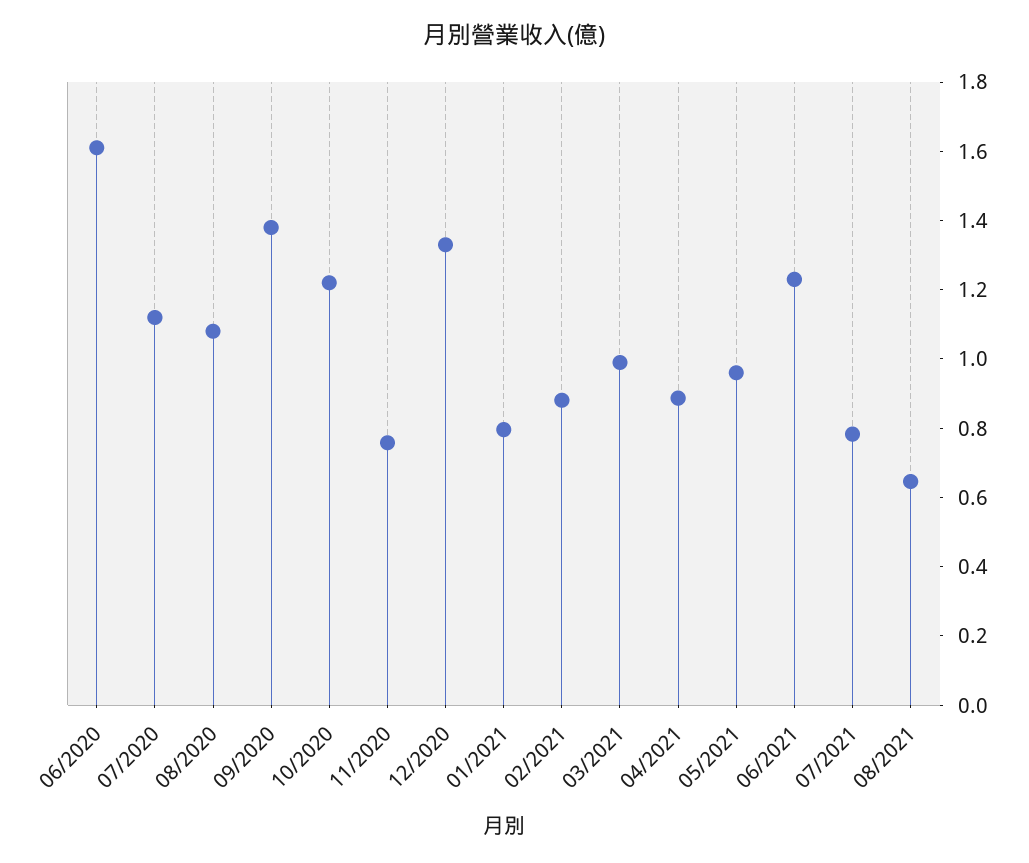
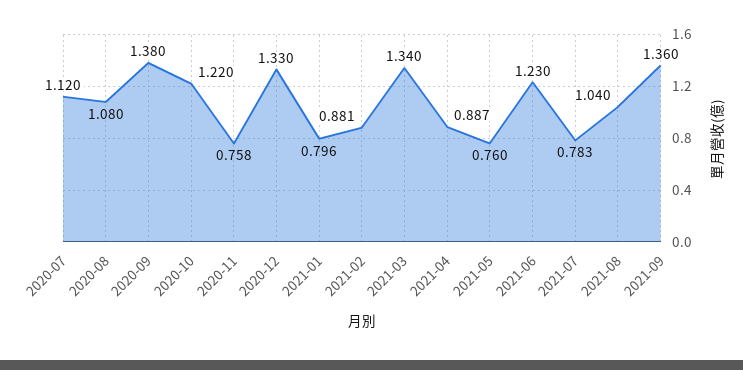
06/2020: 1.6 -> none
03/2021: 1 -> 1.34
05/2021: 0.95 -> 0.76
08/2021: 0.65 -> 1.04
2021-09: none -> 1.36

